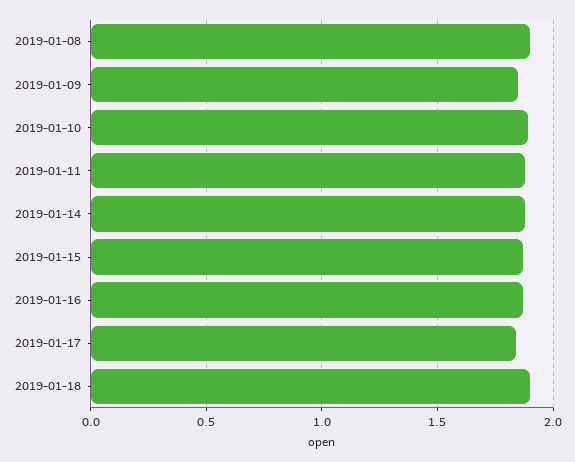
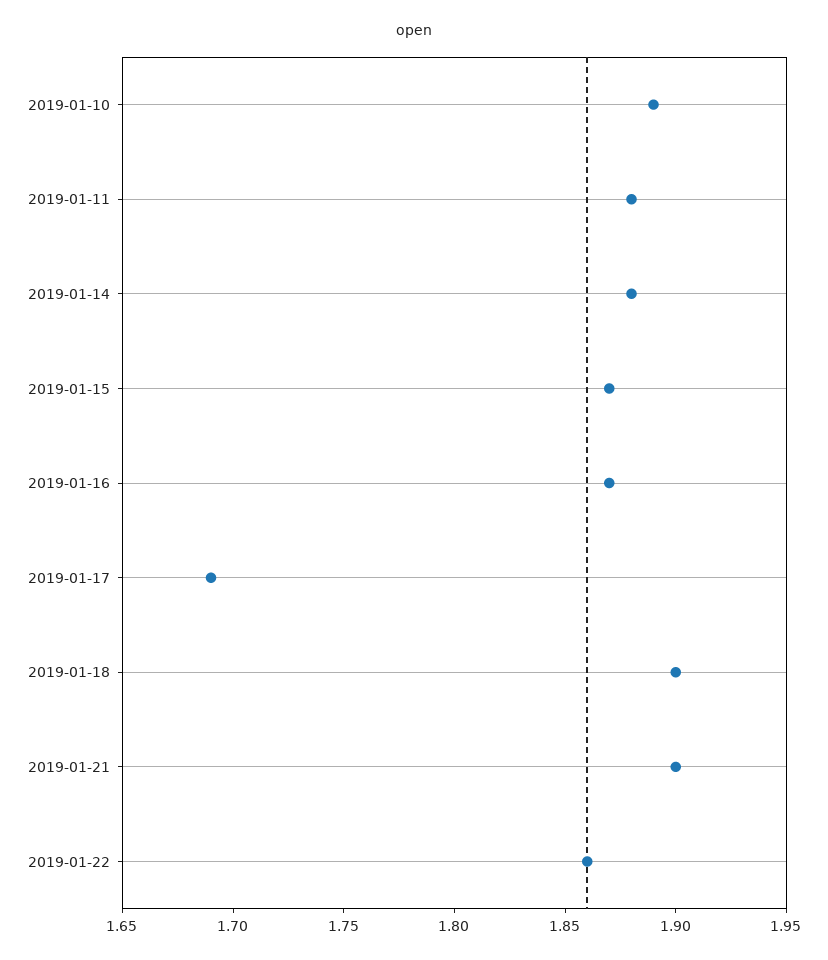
2019-01-08: 1.9 -> none
2019-01-09: 1.85 -> none
2019-01-17: 1.85 -> 1.69
2019-01-21: none -> 1.9
2019-01-22: none -> 1.86

